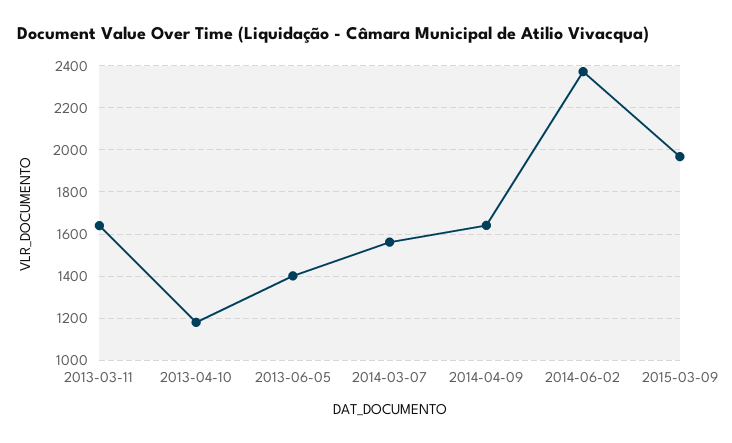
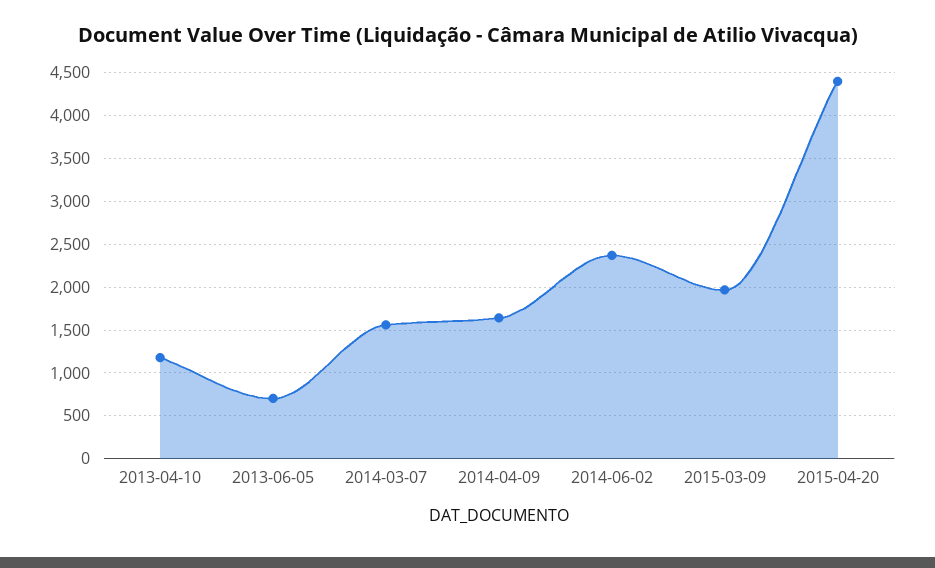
2013-03-11: 1650 -> none
2013-06-05: 1400 -> 700
2015-04-20: none -> 4400

